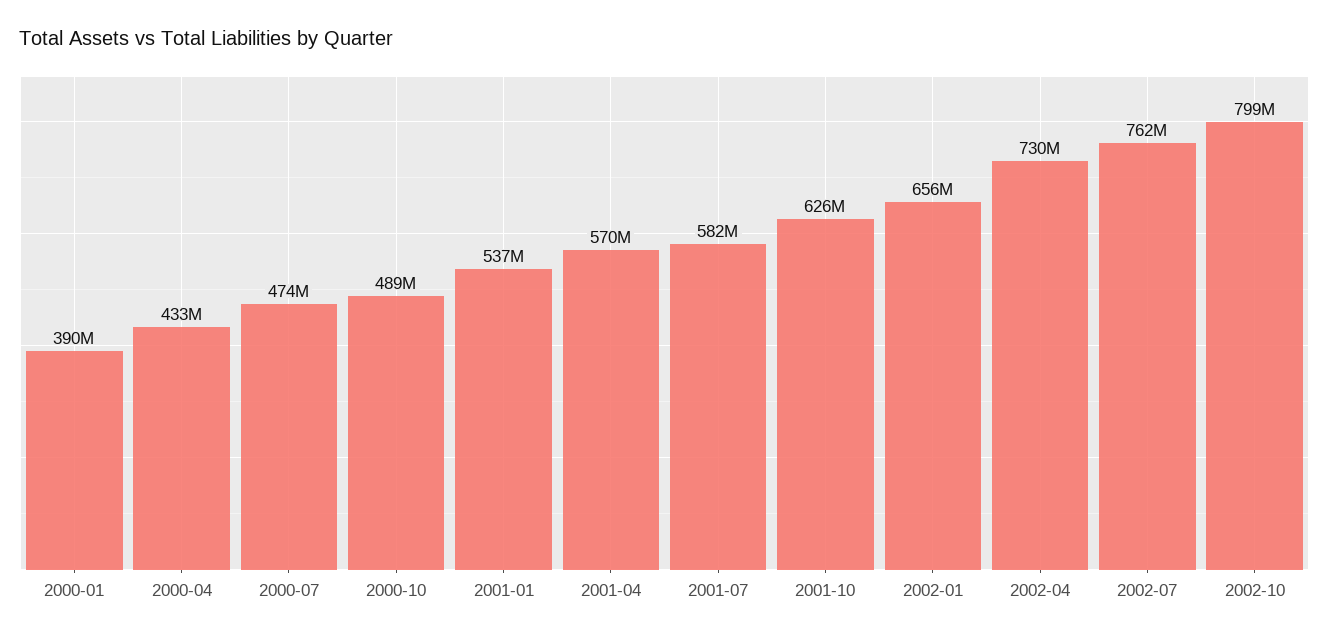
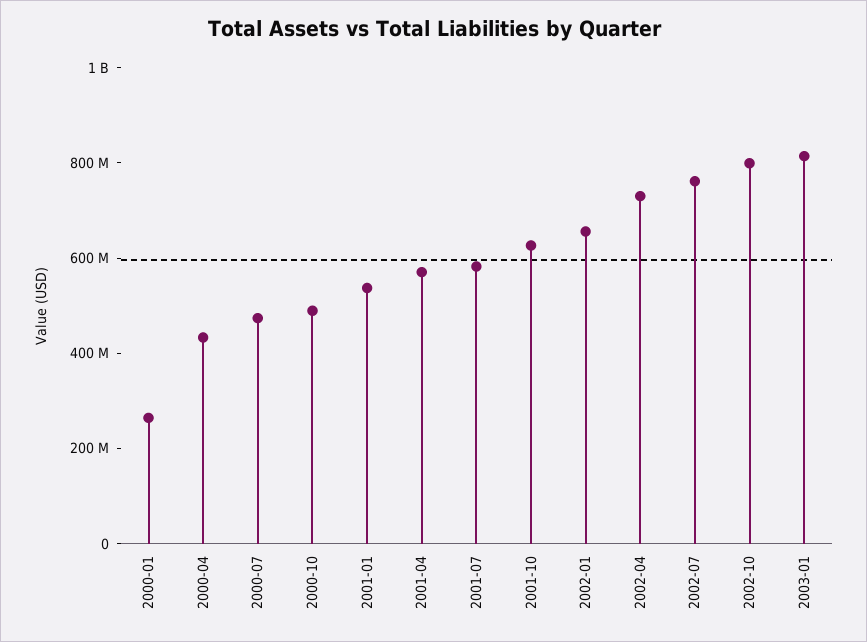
2000-01: 390000000 -> 250000000
2003-01: none -> 800000000

